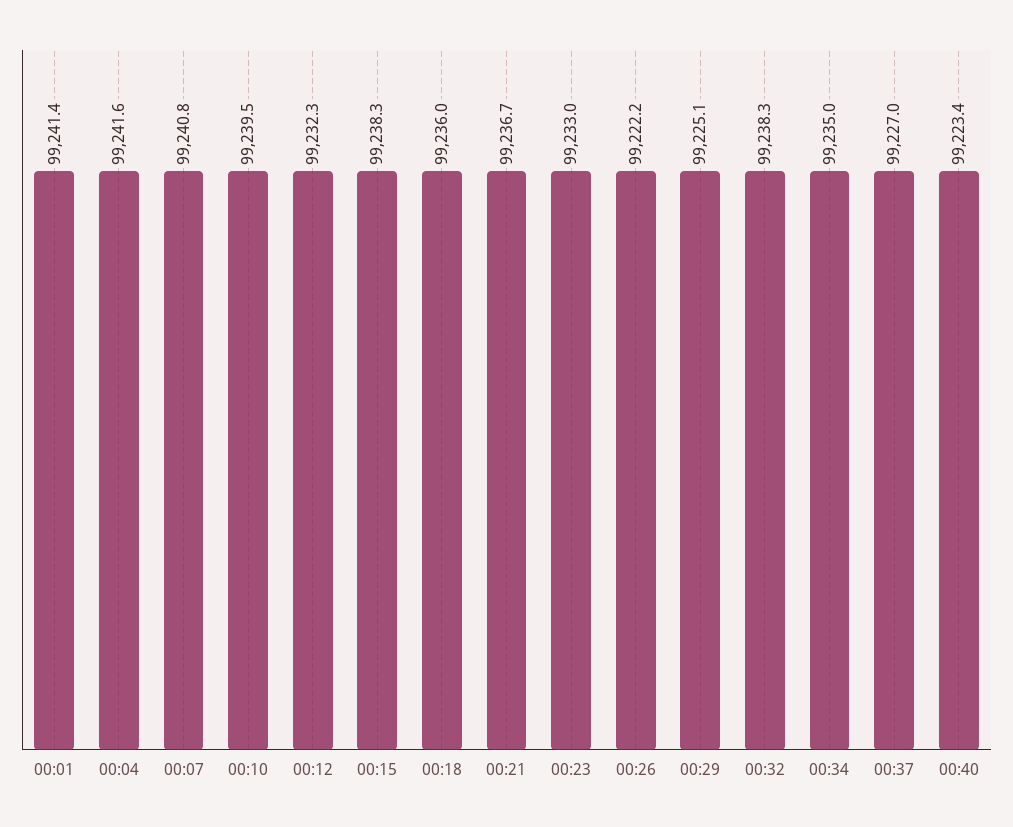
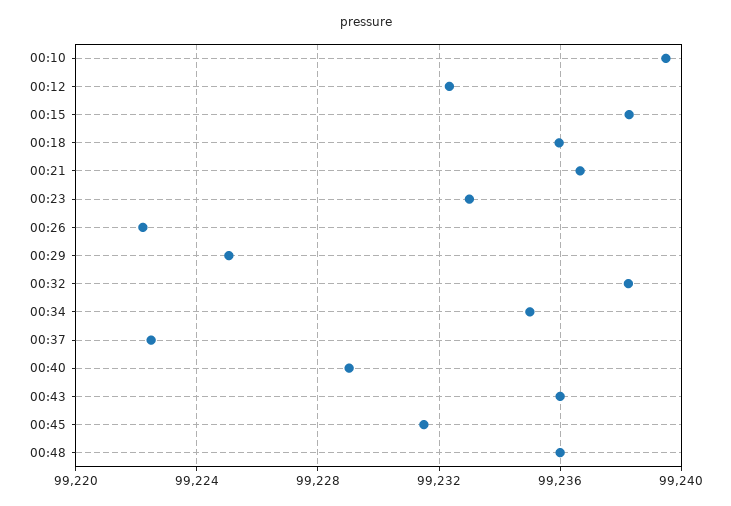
00:01: 99241.4 -> none
00:04: 99241.6 -> none
00:07: 99240.8 -> none
00:37: 99227 -> 99222.5
00:40: 99223.4 -> 99229
00:43: none -> 99236
00:45: none -> 99231.5
00:48: none -> 99236

